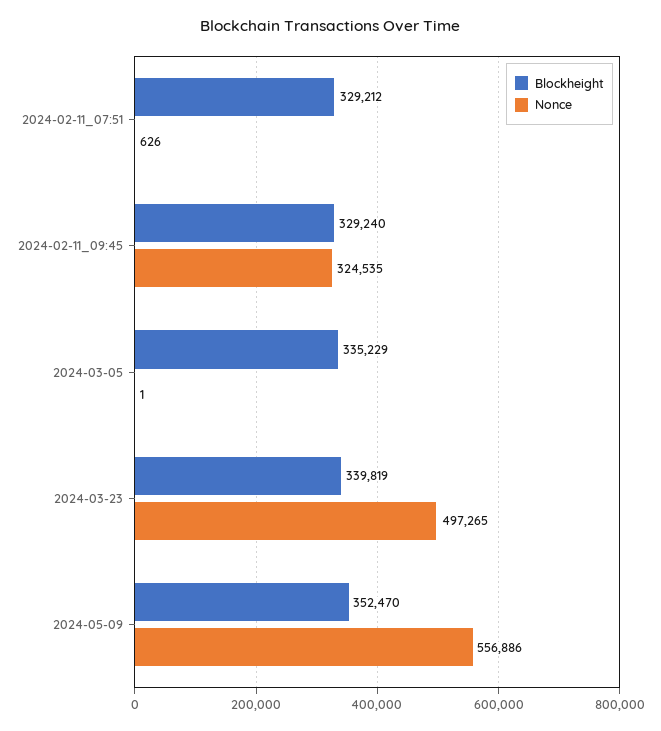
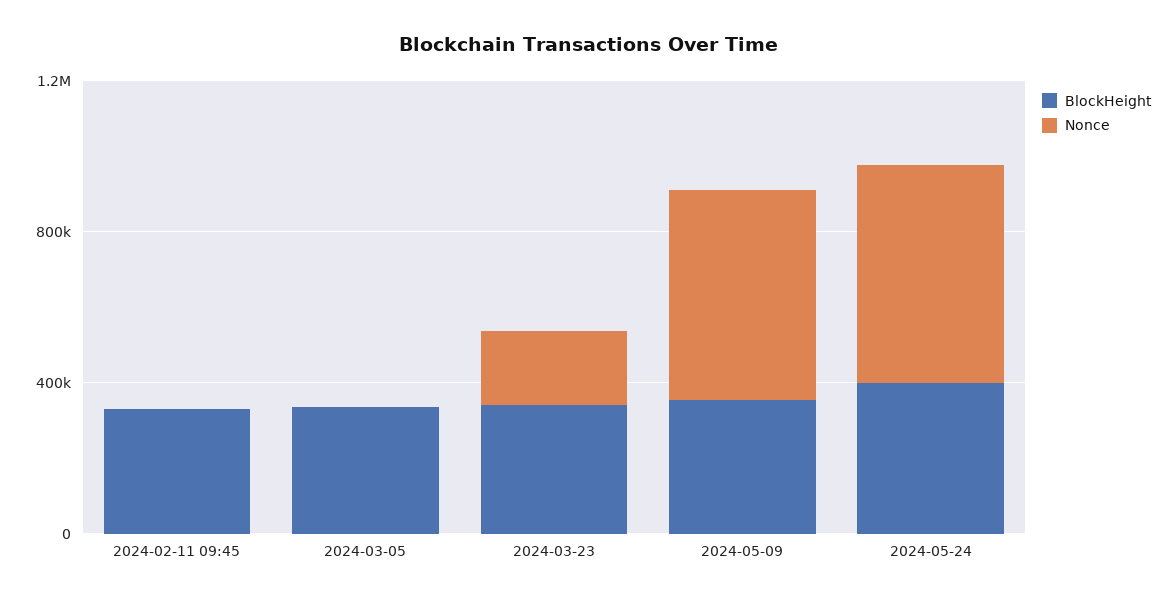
Blockheight, 2024-02-11_07:51: 329212 -> none
Nonce, 2024-02-11_07:51: 626 -> none
Nonce, 2024-02-11_09:45: 324535 -> 0
Nonce, 2024-03-23: 497265 -> 200000
Blockheight, 2024-05-24: none -> 400000
Nonce, 2024-05-24: none -> 600000

